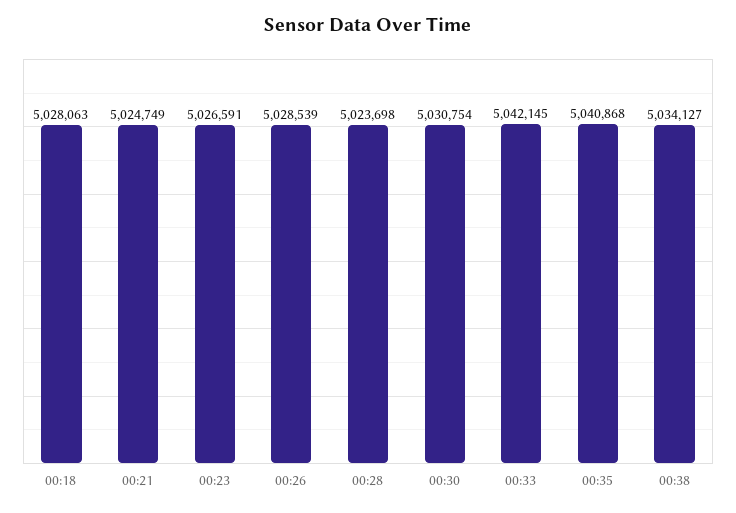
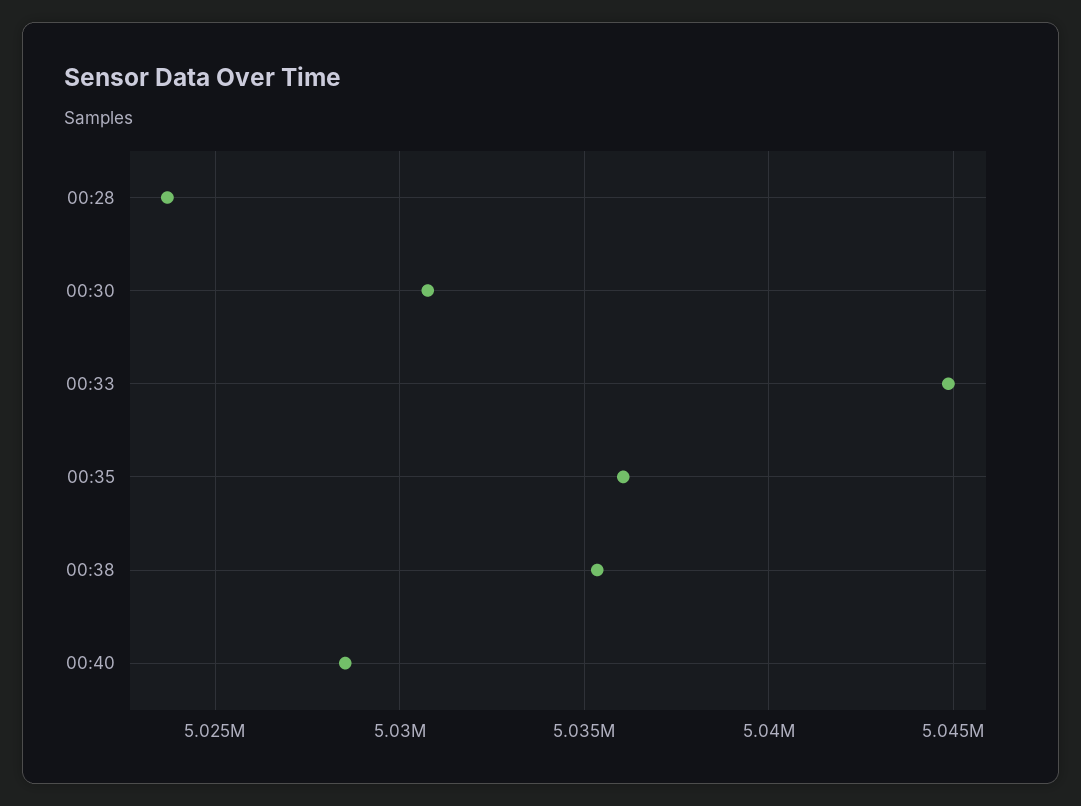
00:18: 5028063 -> none
00:21: 5024749 -> none
00:23: 5026591 -> none
00:26: 5028539 -> none
00:33: 5042145 -> 5045000
00:35: 5040868 -> 5036000
00:38: 5034127 -> 5035500
00:40: none -> 5028500

